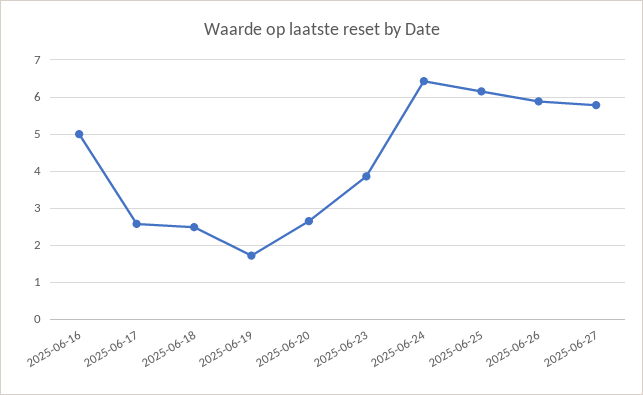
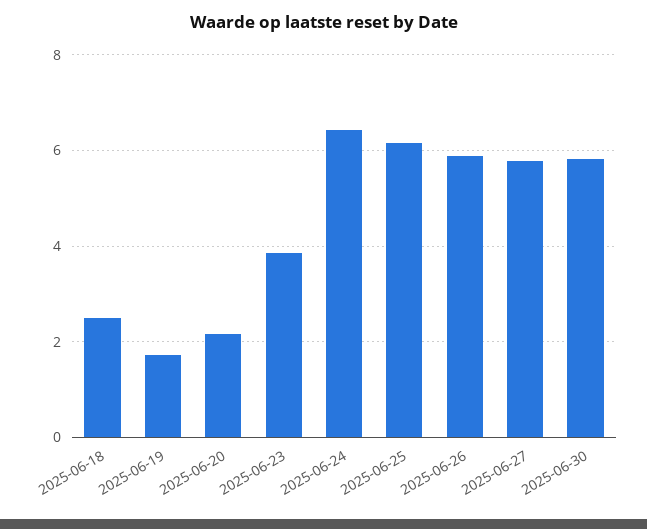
2025-06-16: 5 -> none
2025-06-17: 2.6 -> none
2025-06-20: 2.6 -> 2.2
2025-06-30: none -> 5.8

